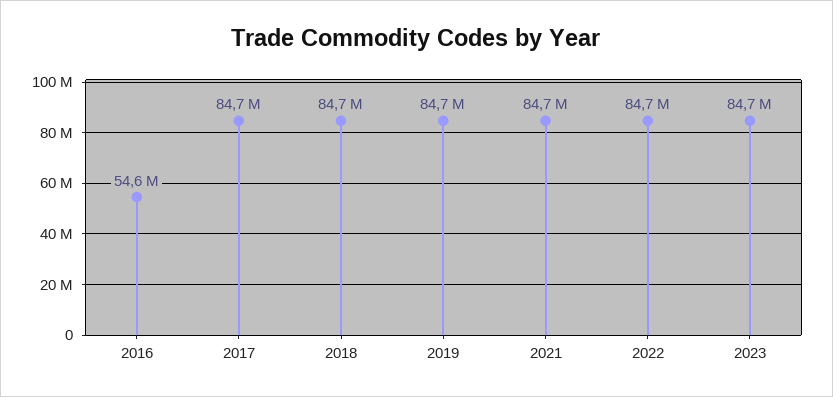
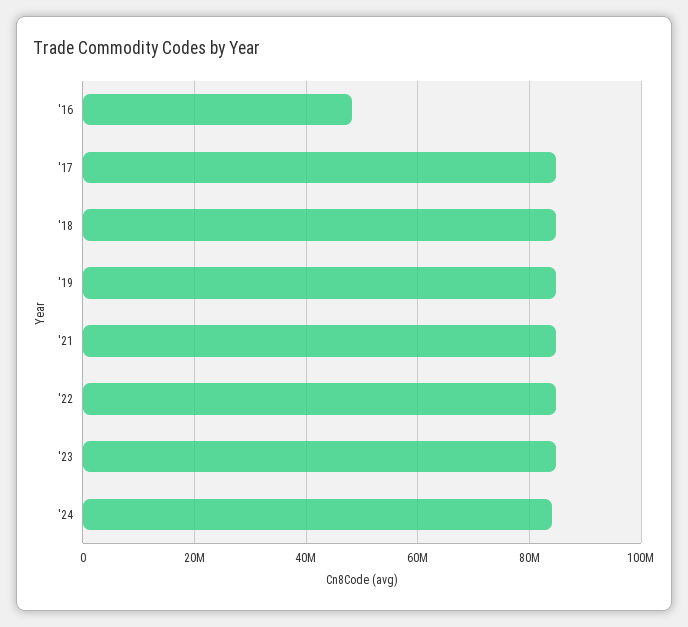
2016: 54600000 -> 48000000
'24: none -> 84000000

